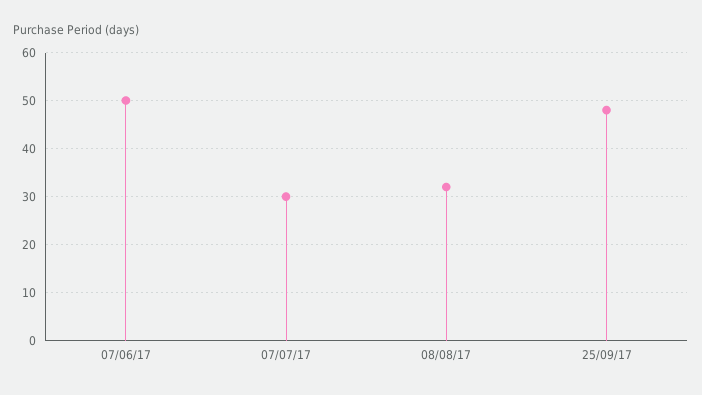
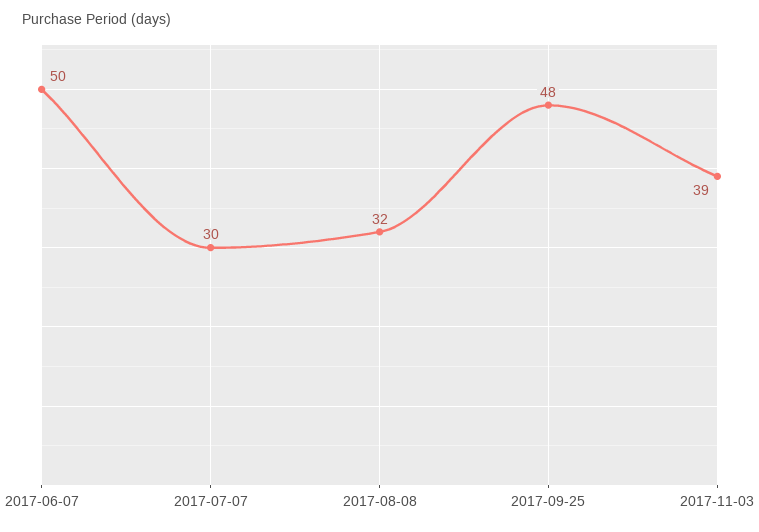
2017-11-03: none -> 39

